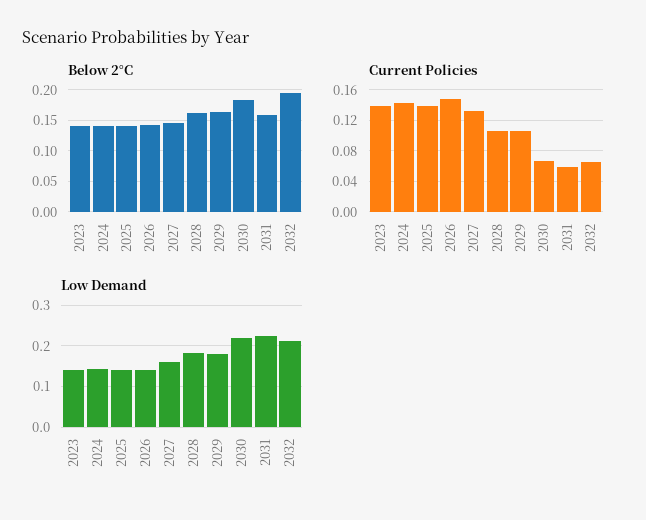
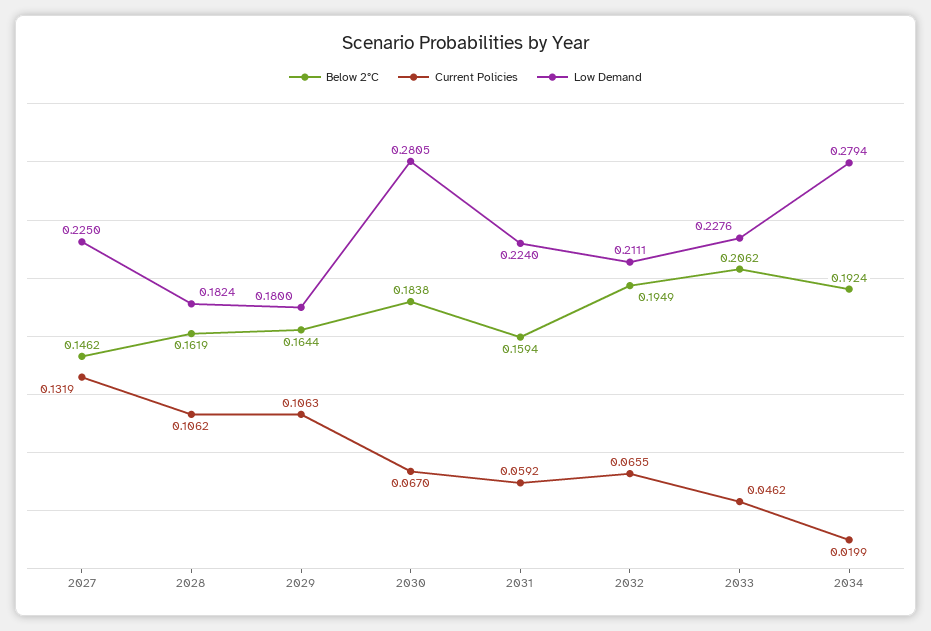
Below 2°C, 2023: 0.14 -> none
Below 2°C, 2024: 0.14 -> none
Below 2°C, 2025: 0.14 -> none
Below 2°C, 2026: 0.14 -> none
Current Policies, 2023: 0.14 -> none
Current Policies, 2024: 0.14 -> none
Current Policies, 2025: 0.14 -> none
Current Policies, 2026: 0.15 -> none
Low Demand, 2023: 0.14 -> none
Low Demand, 2024: 0.14 -> none
Low Demand, 2025: 0.14 -> none
Low Demand, 2026: 0.14 -> none
Low Demand, 2027: 0.16 -> 0.225
Low Demand, 2030: 0.22 -> 0.2805
Below 2°C, 2033: none -> 0.2062
Current Policies, 2033: none -> 0.0462
Low Demand, 2033: none -> 0.2276
Below 2°C, 2034: none -> 0.1924
Current Policies, 2034: none -> 0.0199
Low Demand, 2034: none -> 0.2794

